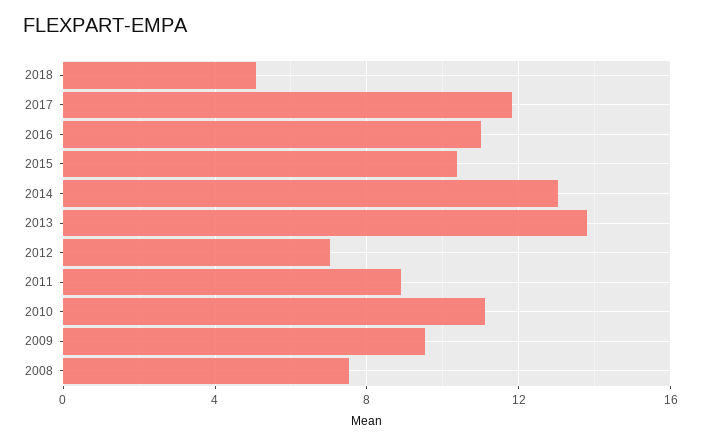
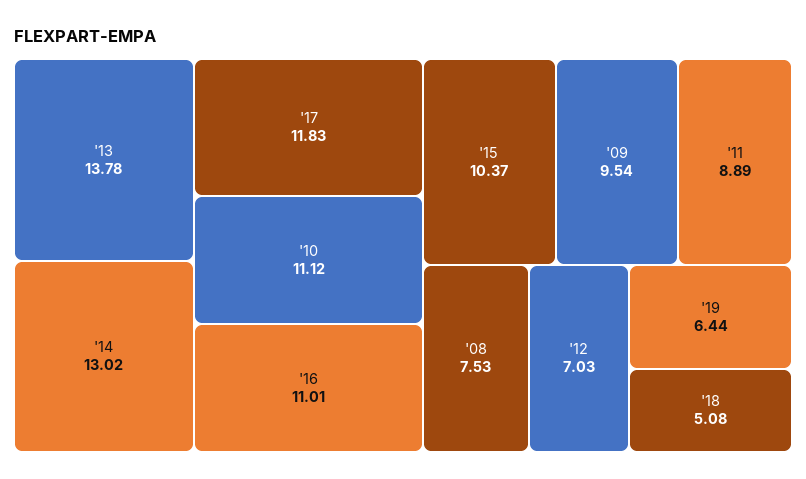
'19: none -> 6.44

